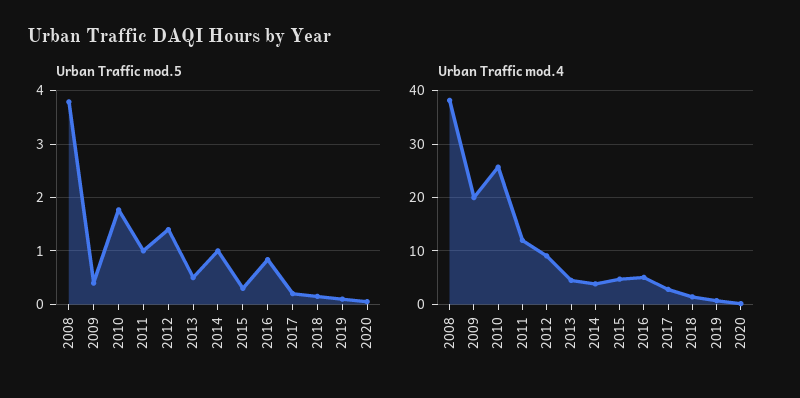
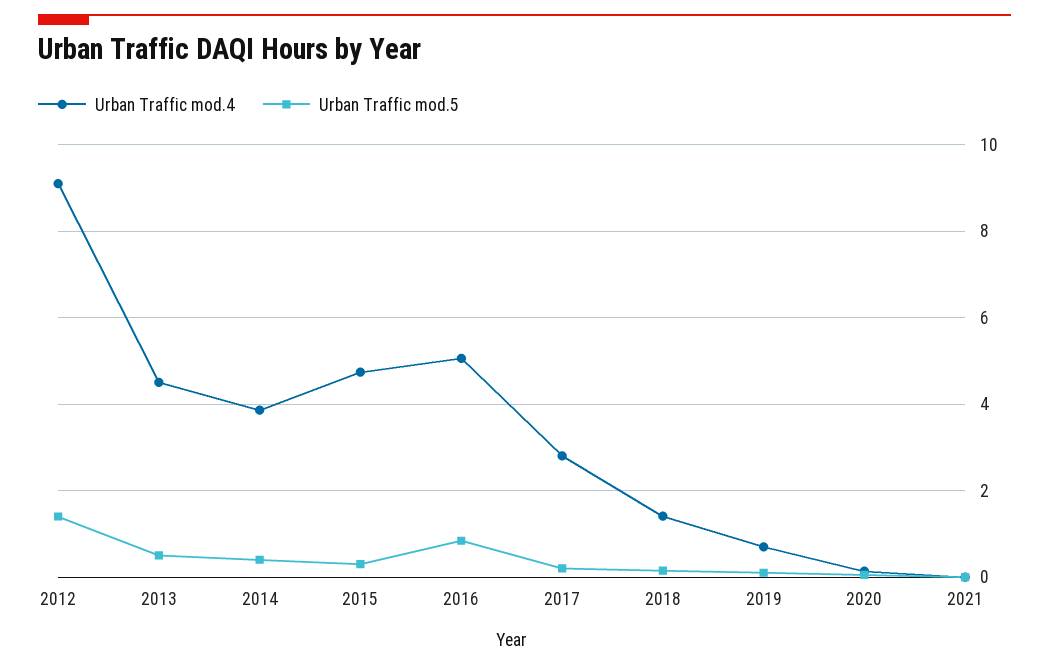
Urban Traffic mod.5, 2008: 3.8 -> none
Urban Traffic mod.5, 2009: 0.4 -> none
Urban Traffic mod.5, 2010: 1.8 -> none
Urban Traffic mod.5, 2011: 1 -> none
Urban Traffic mod.5, 2014: 1 -> 0.4
Urban Traffic mod.4, 2008: 38 -> none
Urban Traffic mod.4, 2009: 20 -> none
Urban Traffic mod.4, 2010: 26 -> none
Urban Traffic mod.4, 2011: 12 -> none
Urban Traffic mod.4, 2021: none -> 0
Urban Traffic mod.5, 2021: none -> 0

